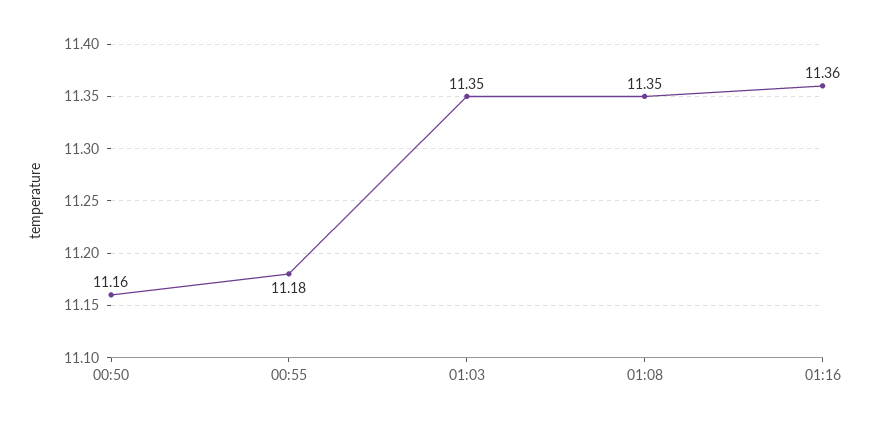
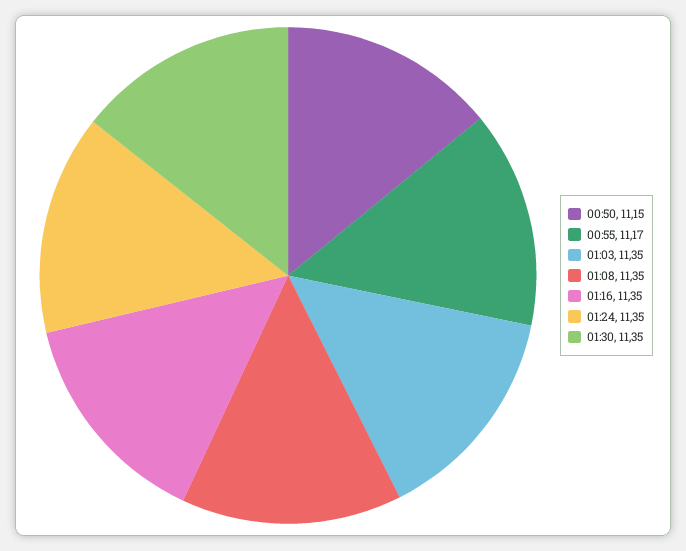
00:50: 11.16 -> 11.15
00:55: 11.18 -> 11.17
01:16: 11.36 -> 11.35
01:24: none -> 11.35
01:30: none -> 11.35

